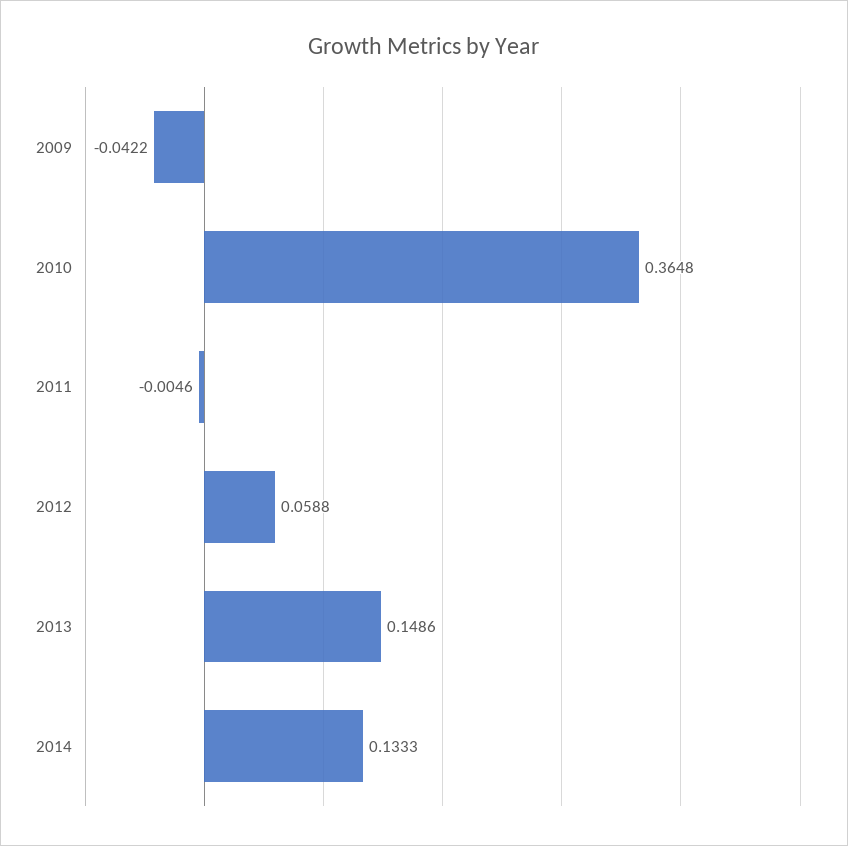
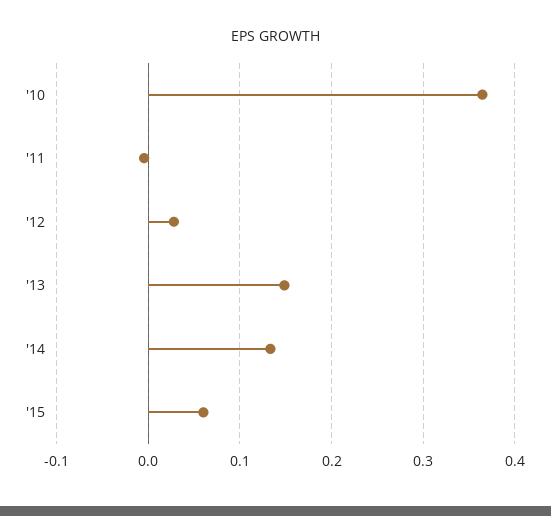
2009: -0.0422 -> none
2012: 0.0588 -> 0.03
'15: none -> 0.06

